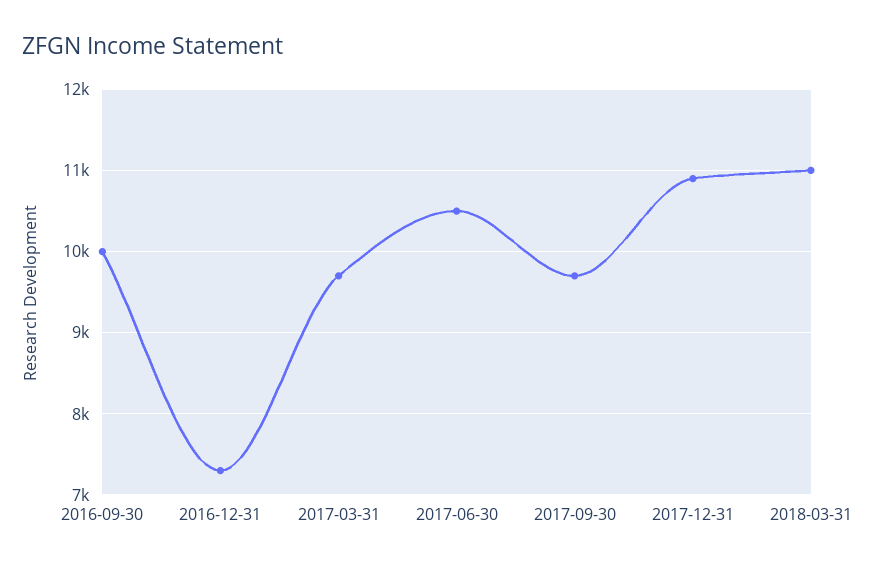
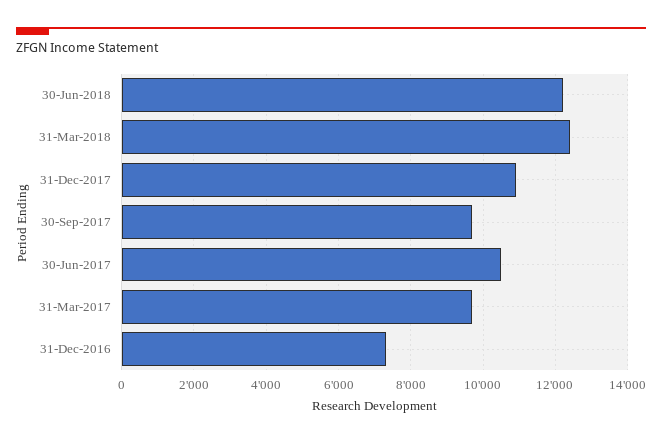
2016-09-30: 10000 -> none
2018-03-31: 11000 -> 12400
30-Jun-2018: none -> 12200

